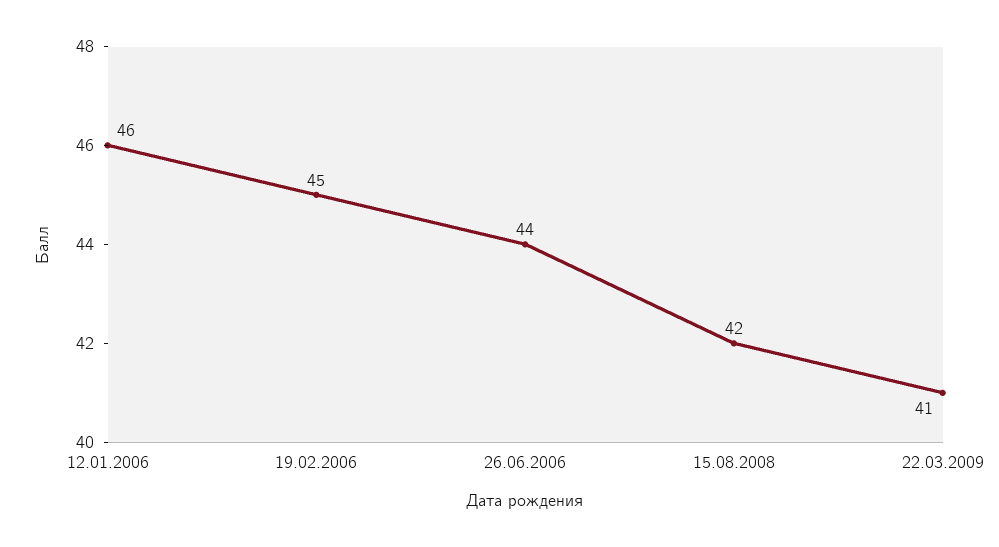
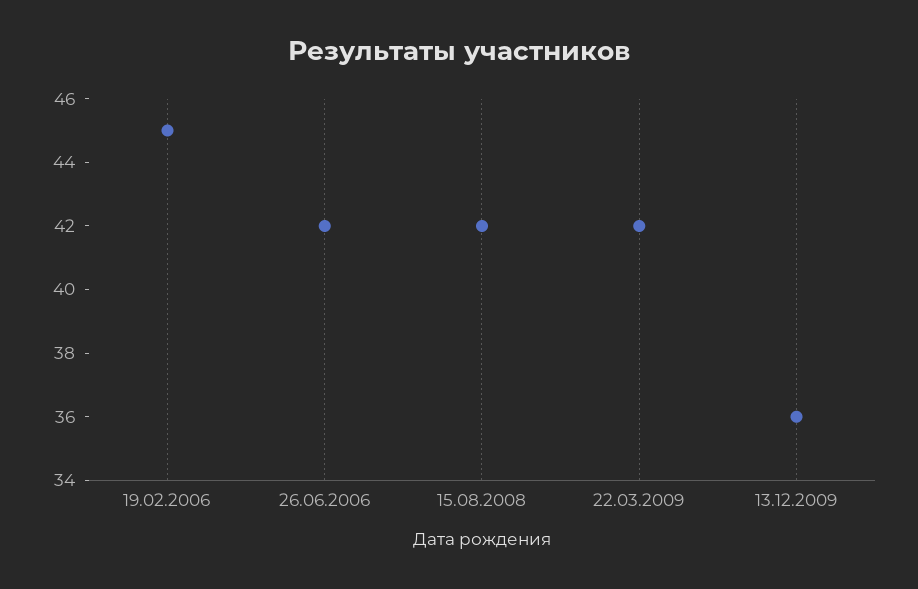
12.01.2006: 46 -> none
26.06.2006: 44 -> 42
22.03.2009: 41 -> 42
13.12.2009: none -> 36

